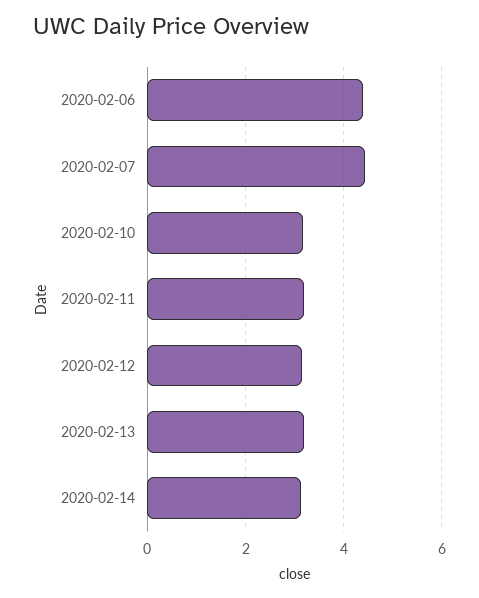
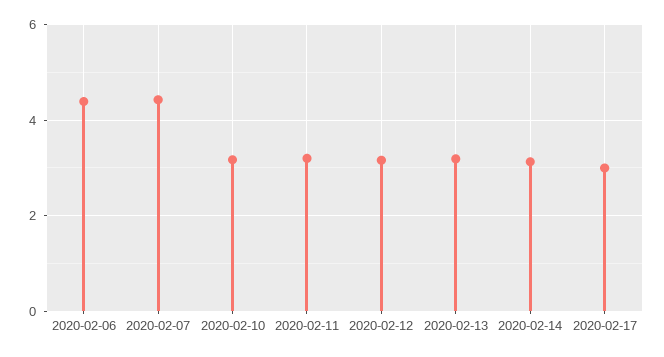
2020-02-17: none -> 3

